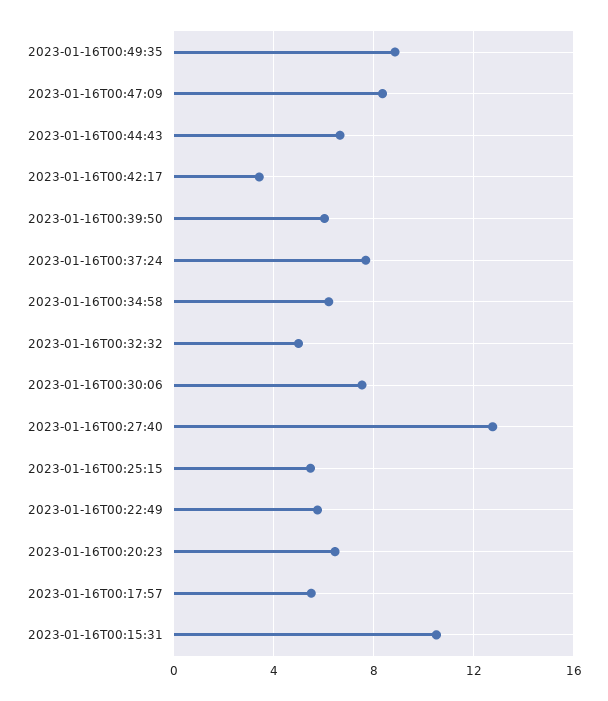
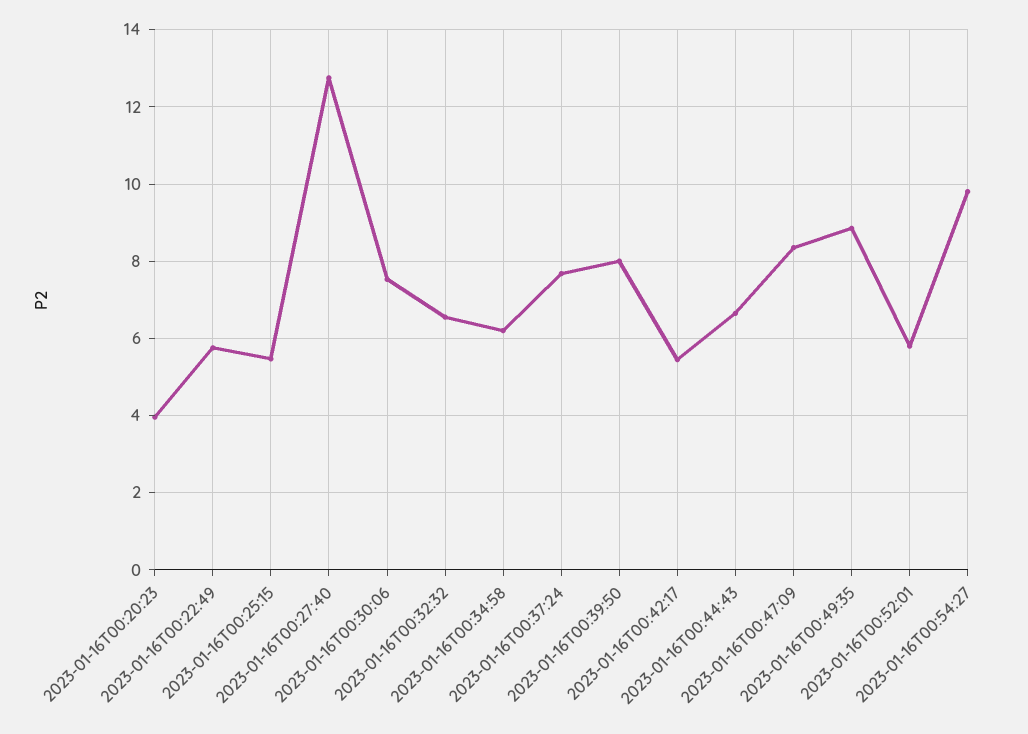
2023-01-16T00:42:17: 3.5 -> 5.4
2023-01-16T00:39:50: 6 -> 8
2023-01-16T00:32:32: 5 -> 6.6
2023-01-16T00:20:23: 6.5 -> 4
2023-01-16T00:17:57: 5.5 -> none
2023-01-16T00:15:31: 10.5 -> none
2023-01-16T00:52:01: none -> 5.8
2023-01-16T00:54:27: none -> 9.8

